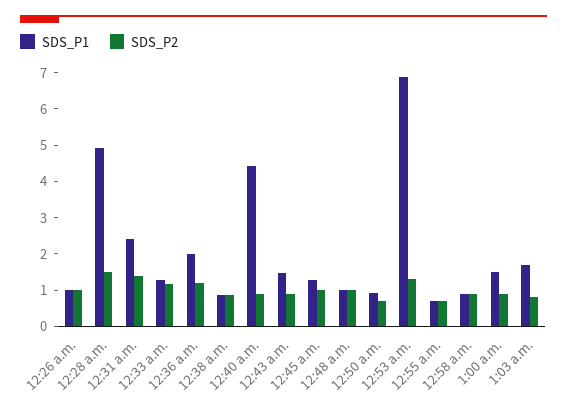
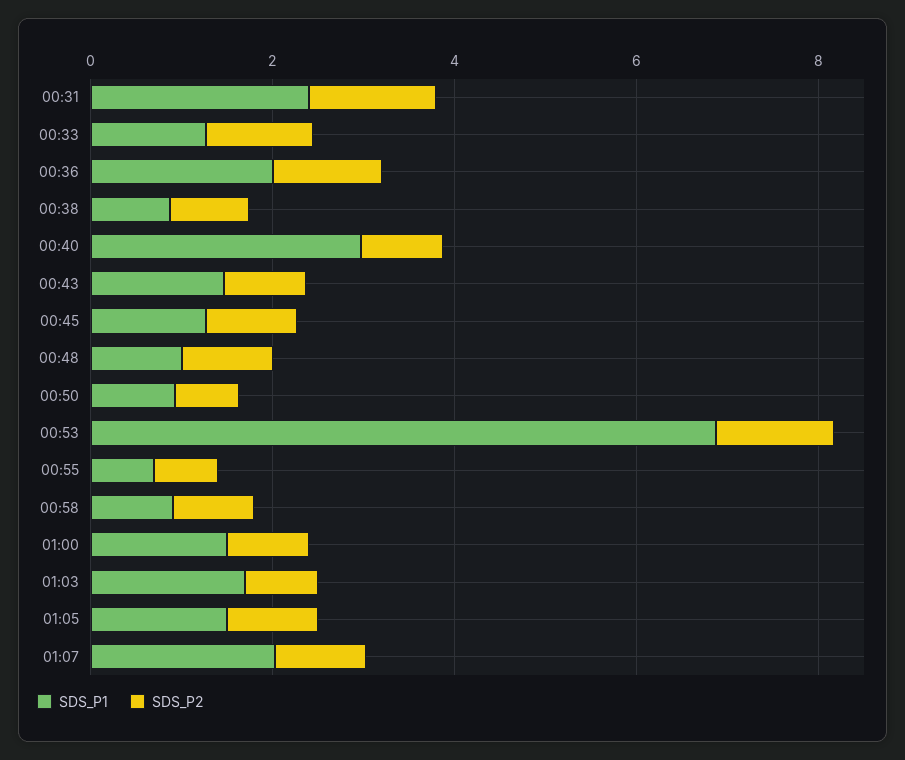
SDS_P1, 12:26 a.m.: 1 -> none
SDS_P2, 12:26 a.m.: 1 -> none
SDS_P1, 12:28 a.m.: 5 -> none
SDS_P2, 12:28 a.m.: 1.5 -> none
SDS_P1, 12:40 a.m.: 4.5 -> 3
SDS_P1, 01:05: none -> 1.5
SDS_P2, 01:05: none -> 1
SDS_P1, 01:07: none -> 2
SDS_P2, 01:07: none -> 1

